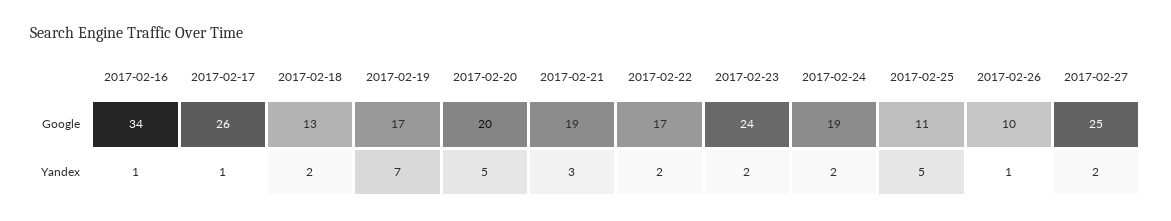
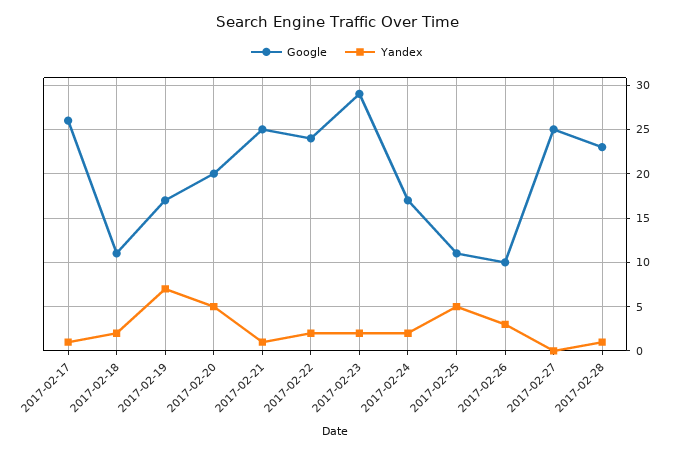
Google, 2017-02-16: 34 -> none
Google, 2017-02-18: 13 -> 11
Google, 2017-02-21: 19 -> 25
Google, 2017-02-22: 17 -> 24
Google, 2017-02-23: 24 -> 29
Google, 2017-02-24: 19 -> 17
Yandex, 2017-02-16: 1 -> none
Yandex, 2017-02-21: 3 -> 1
Yandex, 2017-02-26: 1 -> 3
Yandex, 2017-02-27: 2 -> 0
Google, 2017-02-28: none -> 23
Yandex, 2017-02-28: none -> 1

